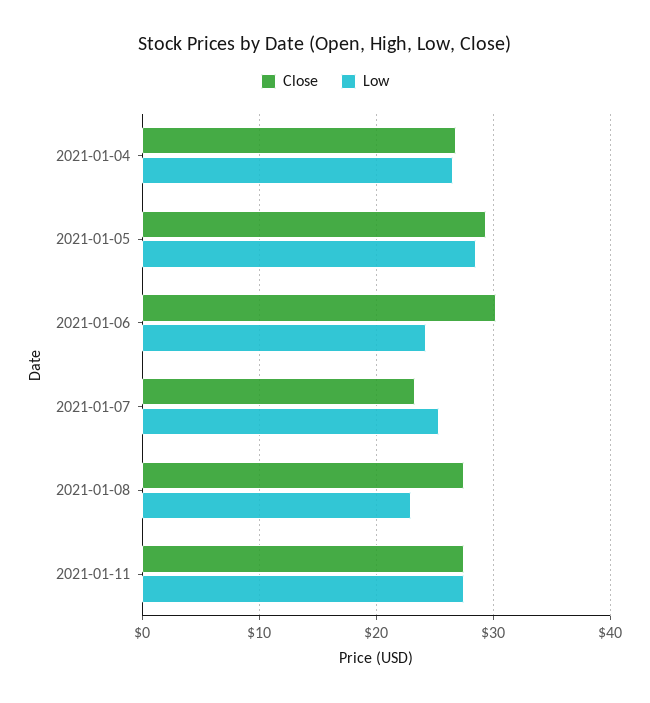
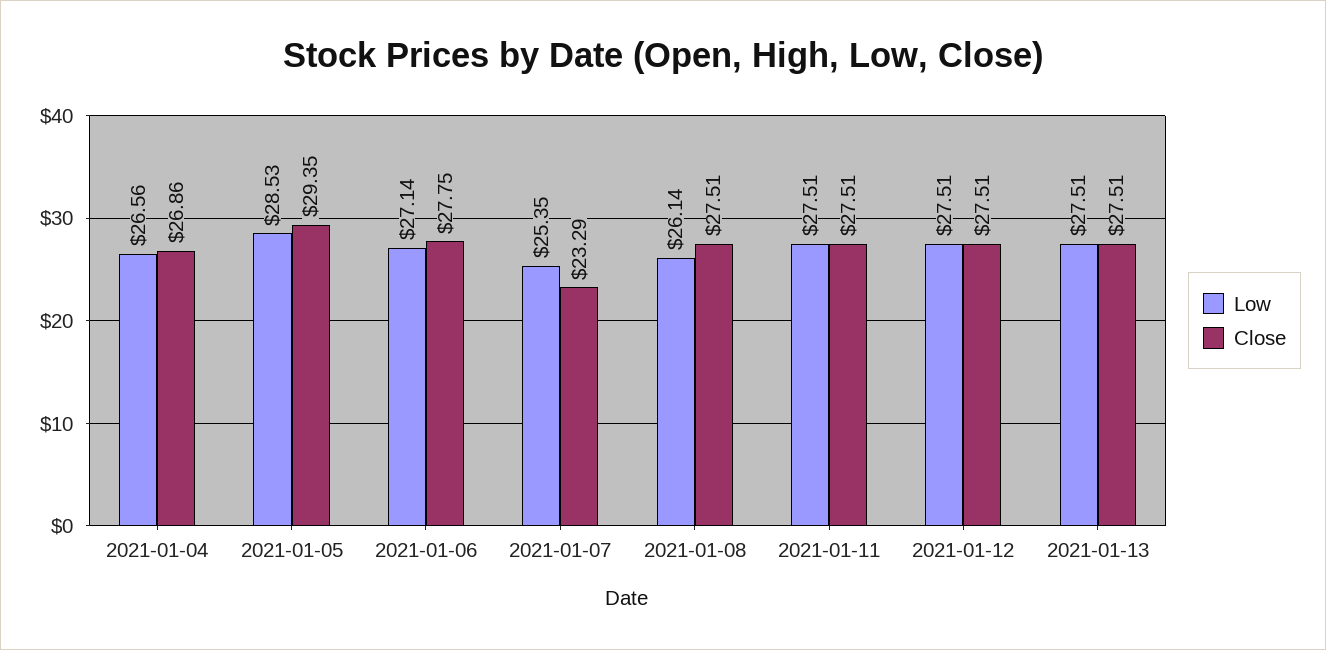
Close, 2021-01-06: 30 -> 27.75
Low, 2021-01-06: 24 -> 27.14
Low, 2021-01-08: 23 -> 26.14
Low, 2021-01-12: none -> 27.51
Close, 2021-01-12: none -> 27.51
Low, 2021-01-13: none -> 27.51
Close, 2021-01-13: none -> 27.51

